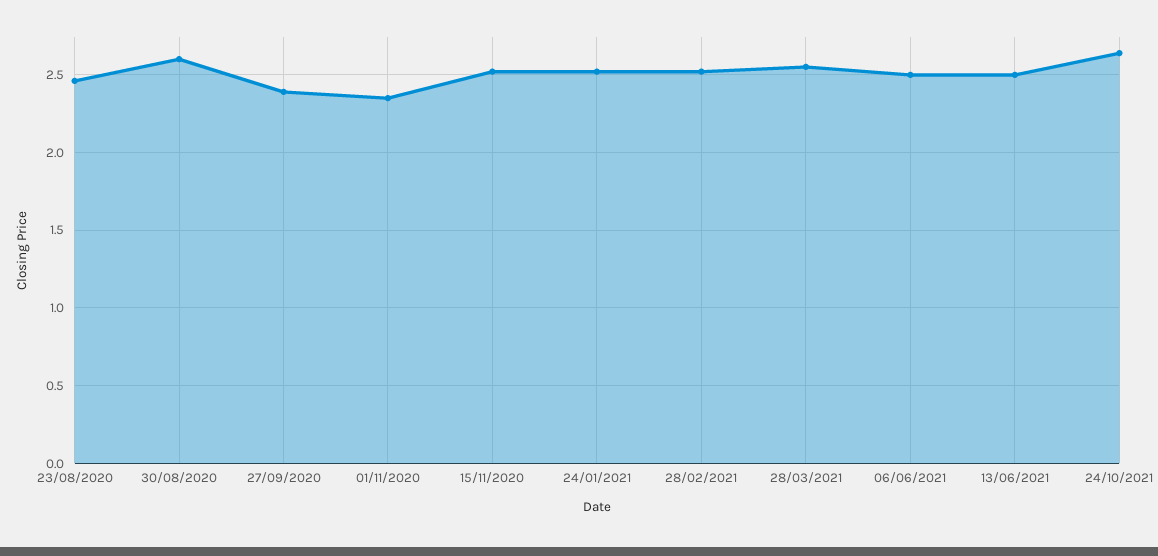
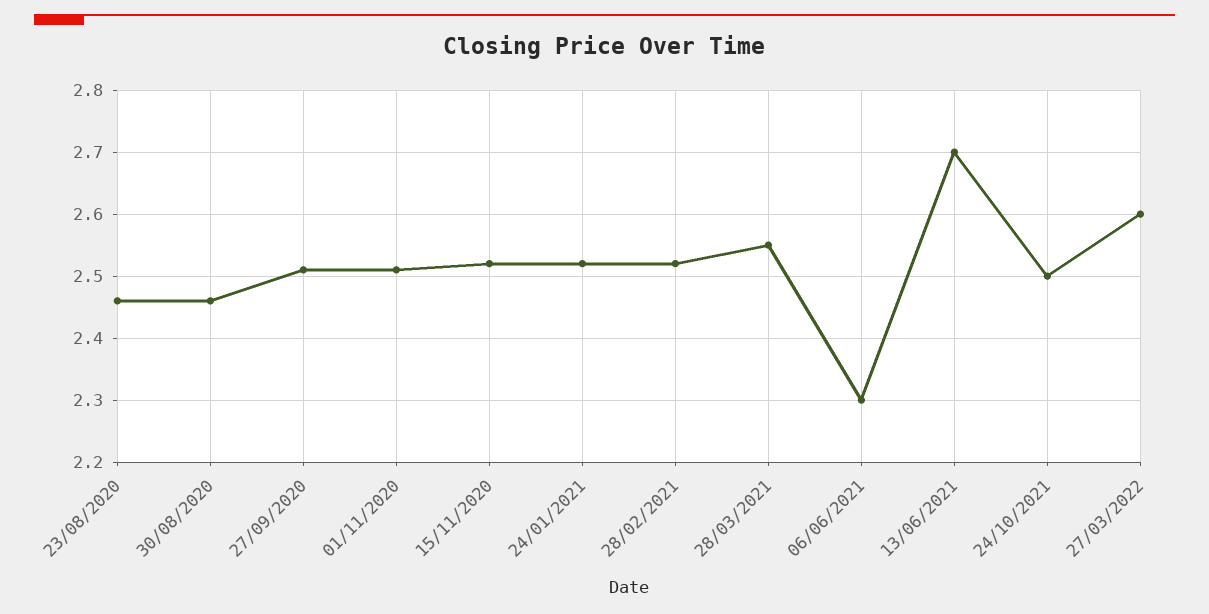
30/08/2020: 2.6 -> 2.46
27/09/2020: 2.4 -> 2.51
01/11/2020: 2.35 -> 2.51
06/06/2021: 2.5 -> 2.3
13/06/2021: 2.5 -> 2.7
24/10/2021: 2.65 -> 2.5
27/03/2022: none -> 2.6

